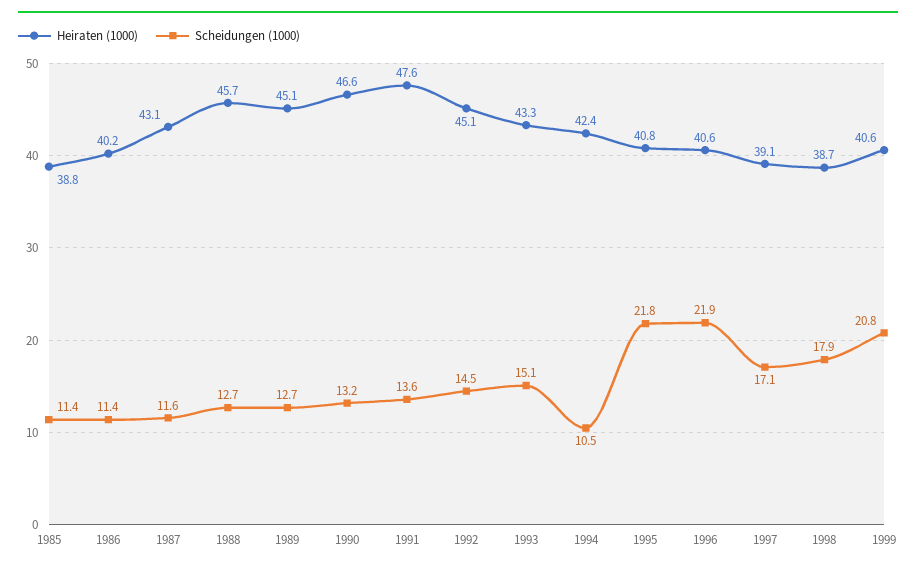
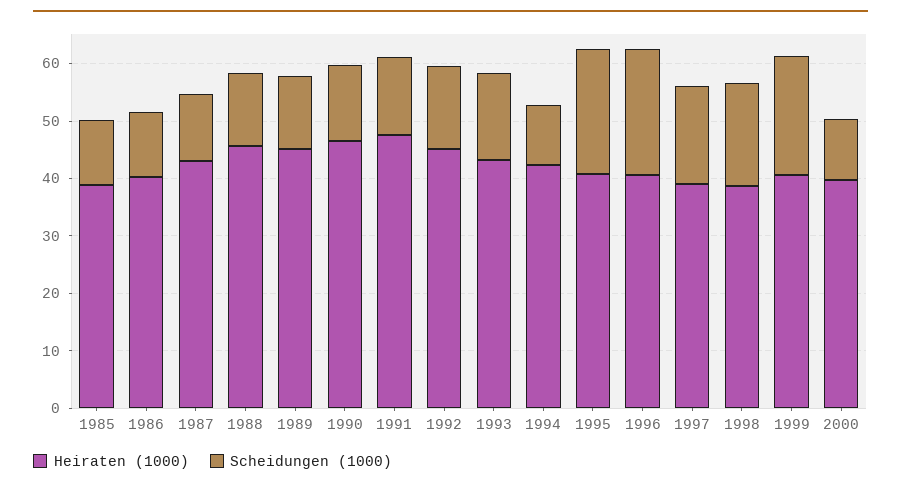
Heiraten (1000), 2000: none -> 40
Scheidungen (1000), 2000: none -> 10

